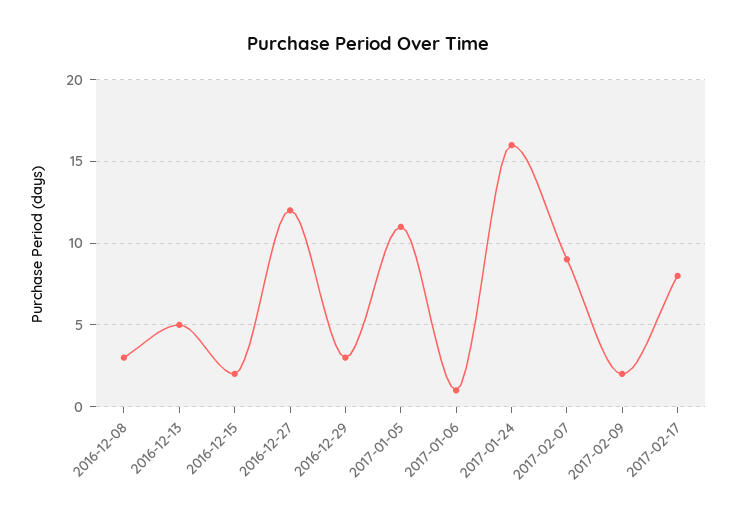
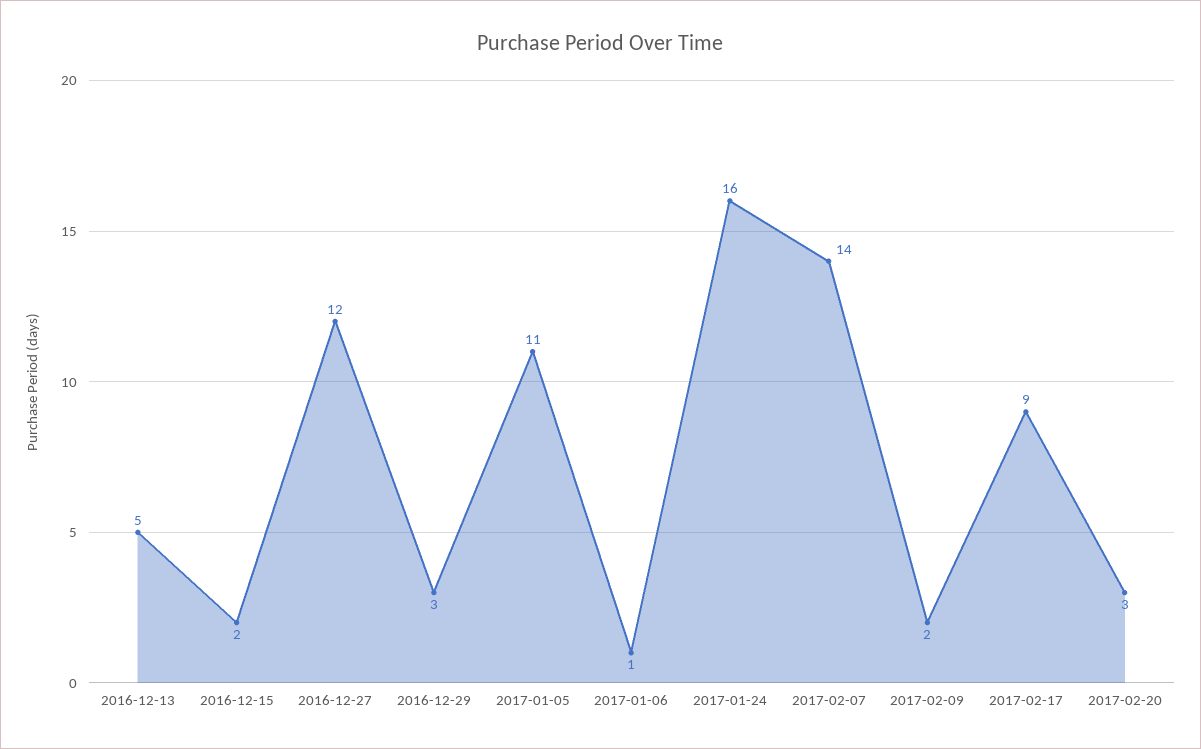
2016-12-08: 3 -> none
2017-02-07: 9 -> 14
2017-02-17: 8 -> 9
2017-02-20: none -> 3

